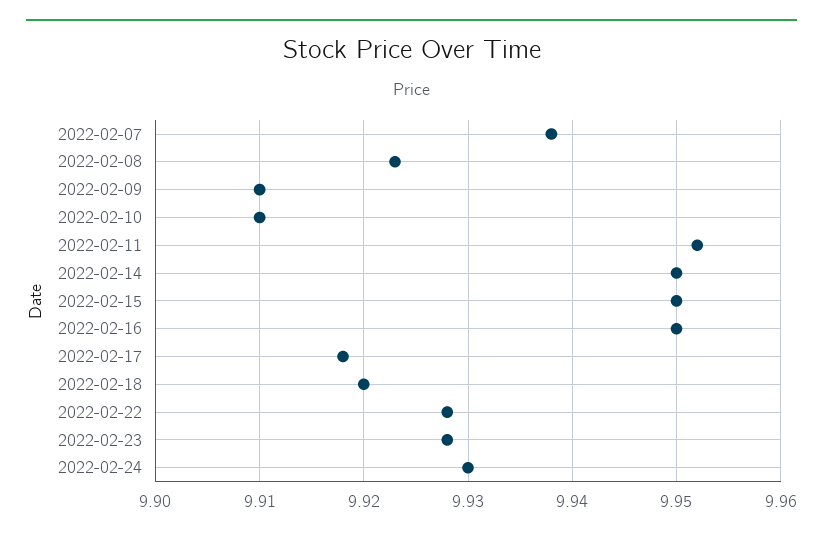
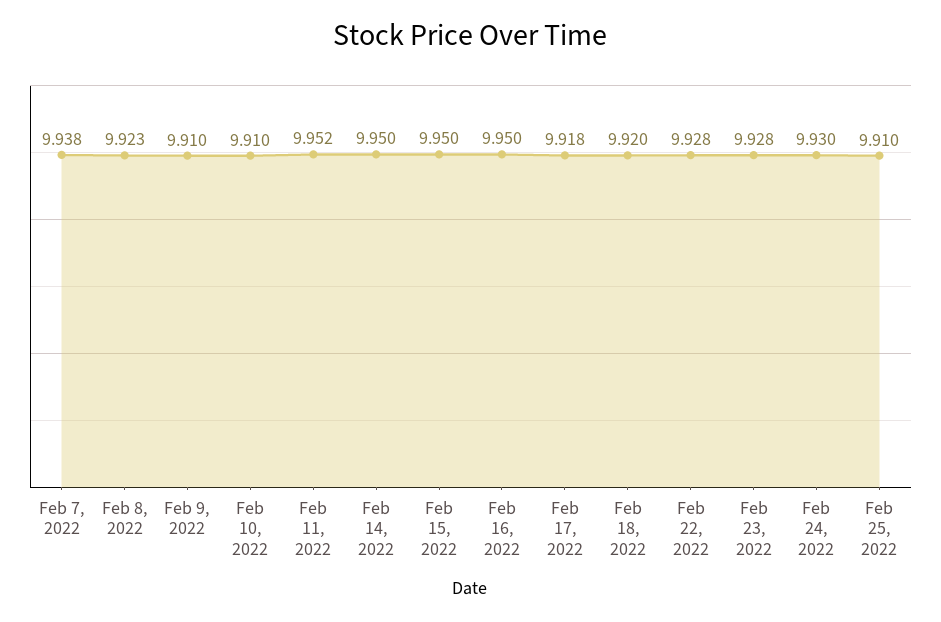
Feb 25, 2022: none -> 9.91

